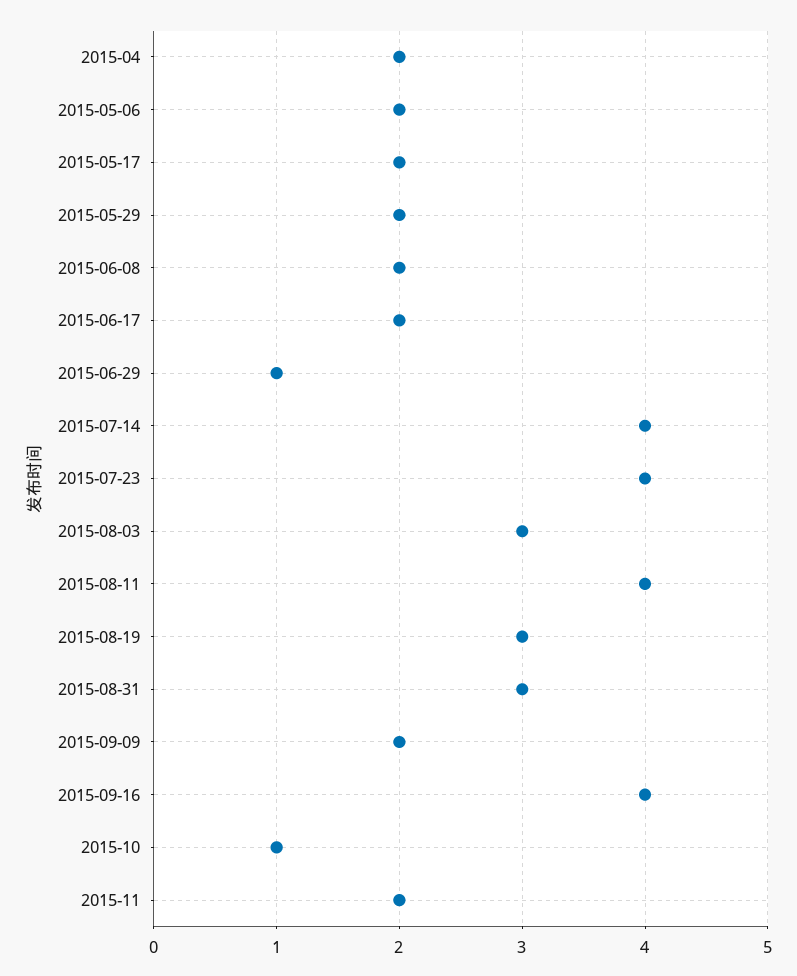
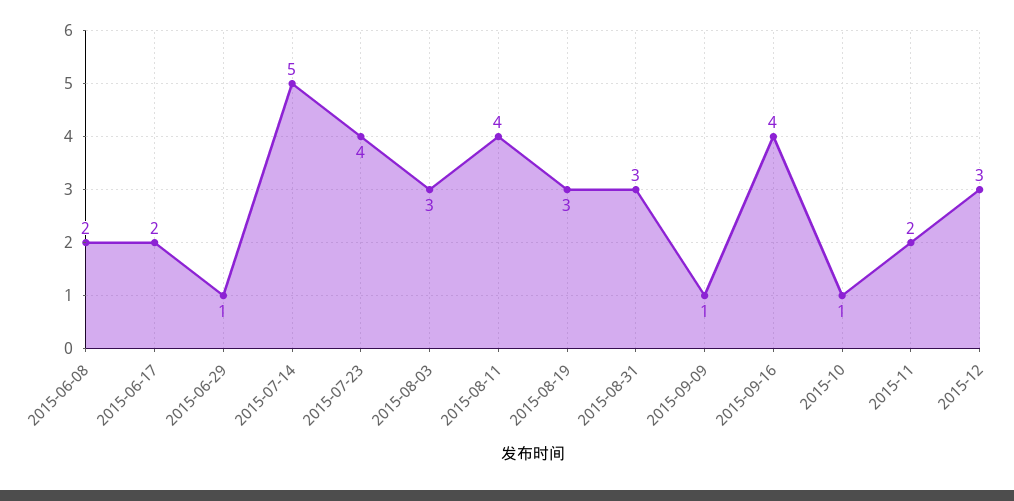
2015-04: 2 -> none
2015-05-06: 2 -> none
2015-05-17: 2 -> none
2015-05-29: 2 -> none
2015-07-14: 4 -> 5
2015-09-09: 2 -> 1
2015-12: none -> 3

